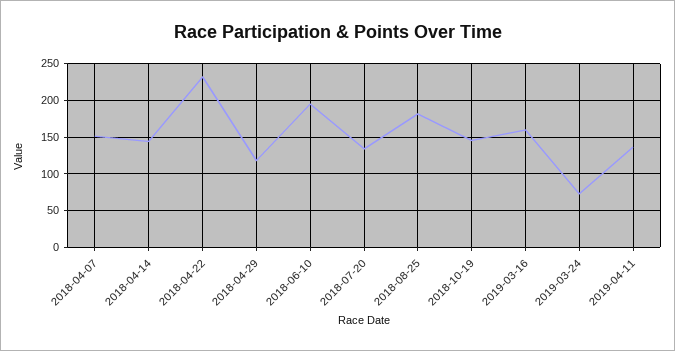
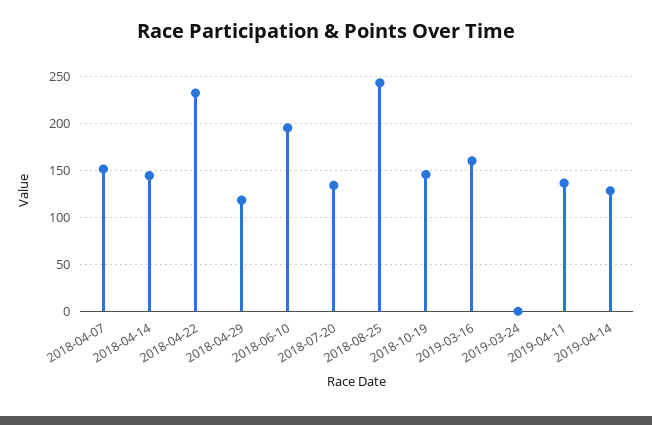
2018-08-25: 180 -> 240
2019-03-24: 70 -> 0
2019-04-14: none -> 130

